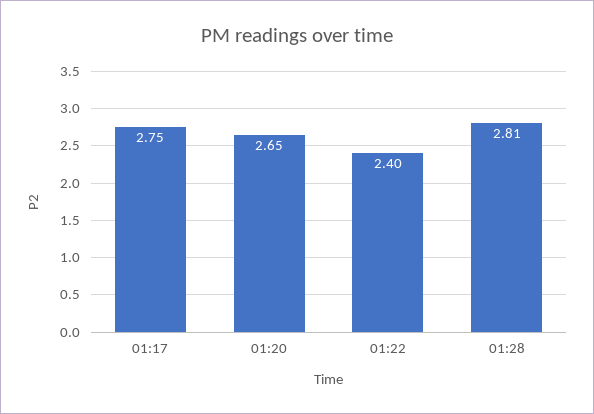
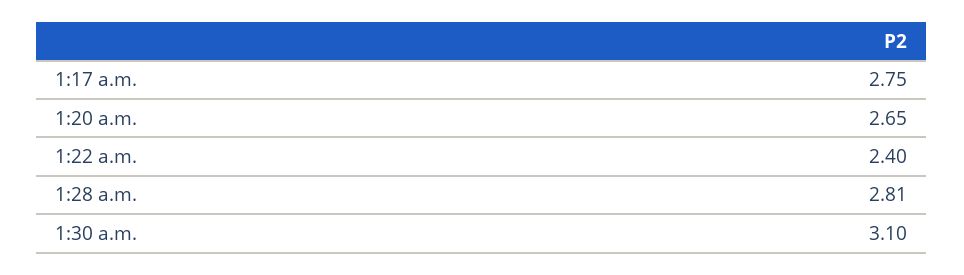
1:30 a.m.: none -> 3.1

